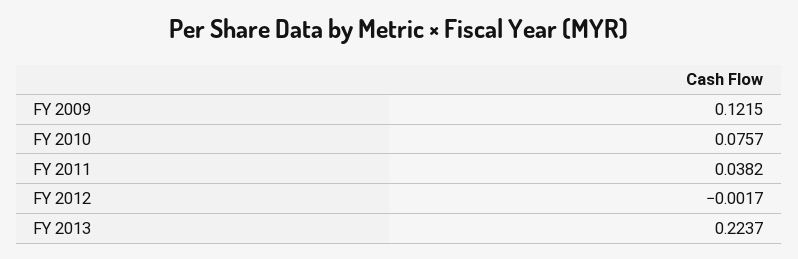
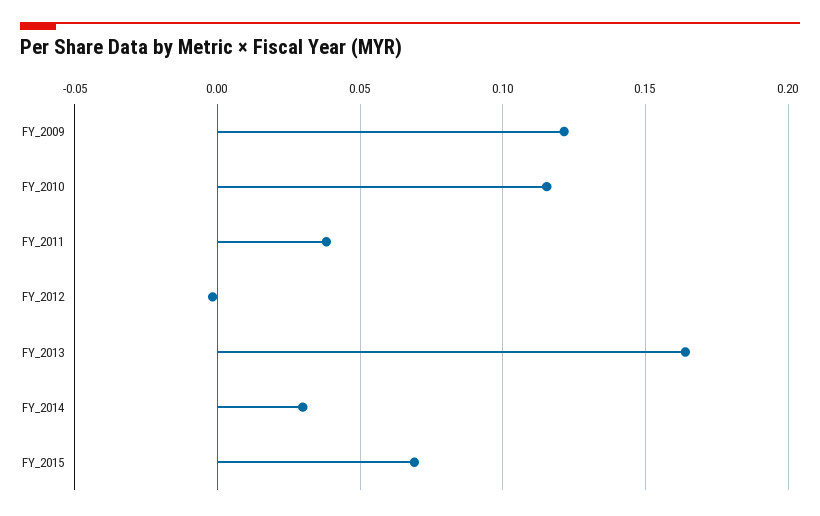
FY 2010: 0.0757 -> 0.115
FY 2013: 0.2237 -> 0.165
FY_2014: none -> 0.03
FY_2015: none -> 0.07

